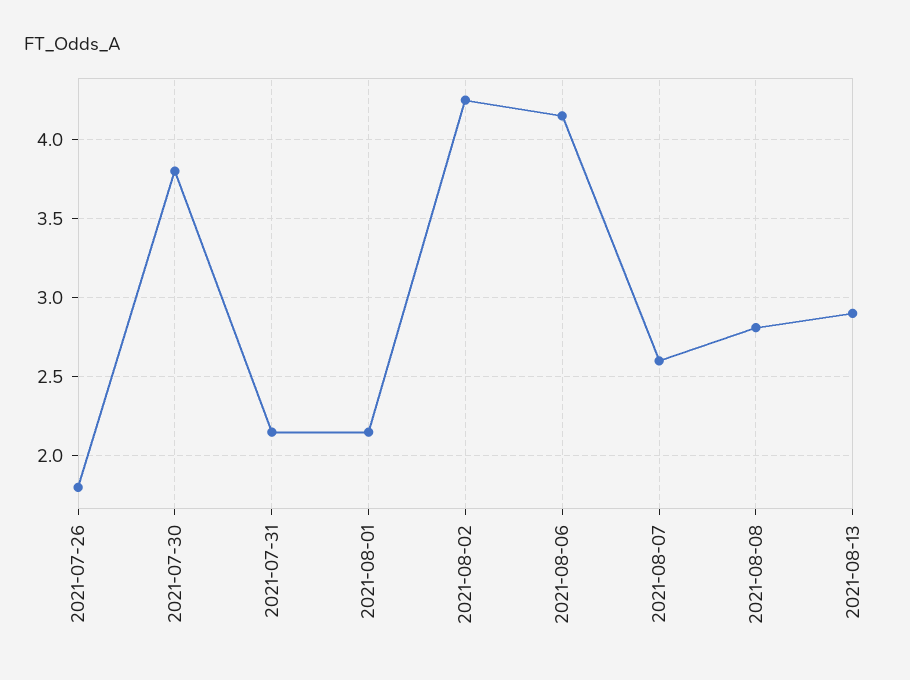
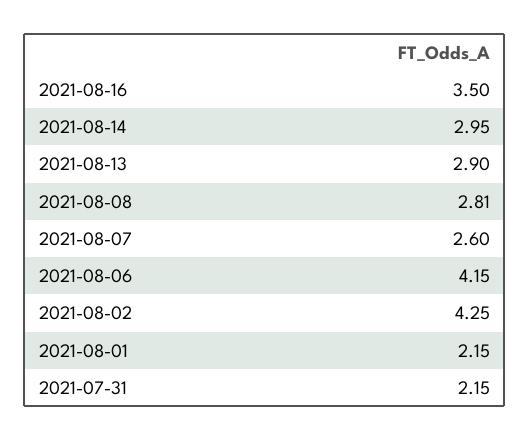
2021-07-26: 1.8 -> none
2021-07-30: 3.8 -> none
2021-08-16: none -> 3.5
2021-08-14: none -> 2.95

